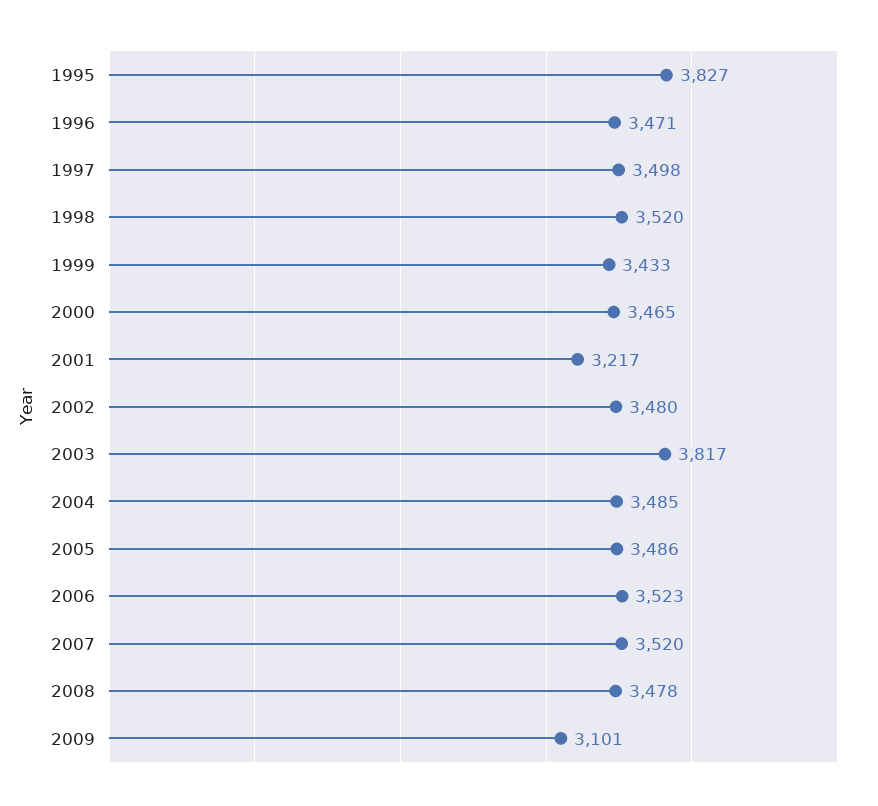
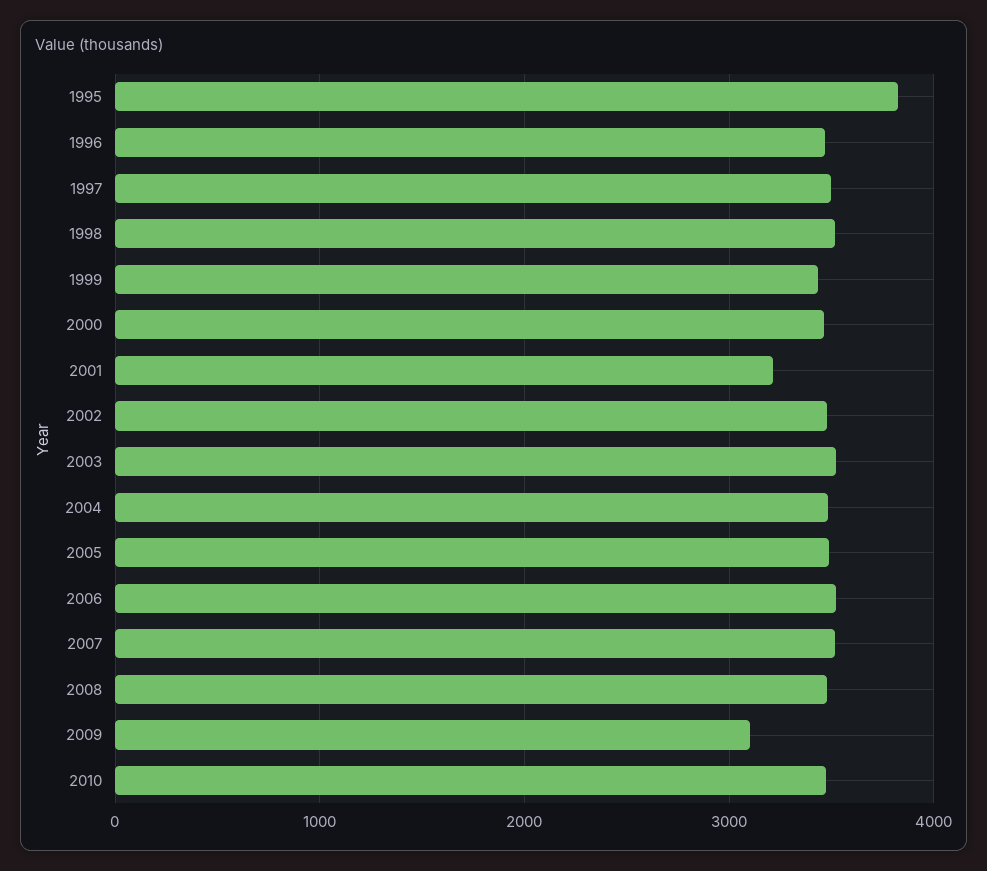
2003: 3817 -> 3500
2010: none -> 3500

